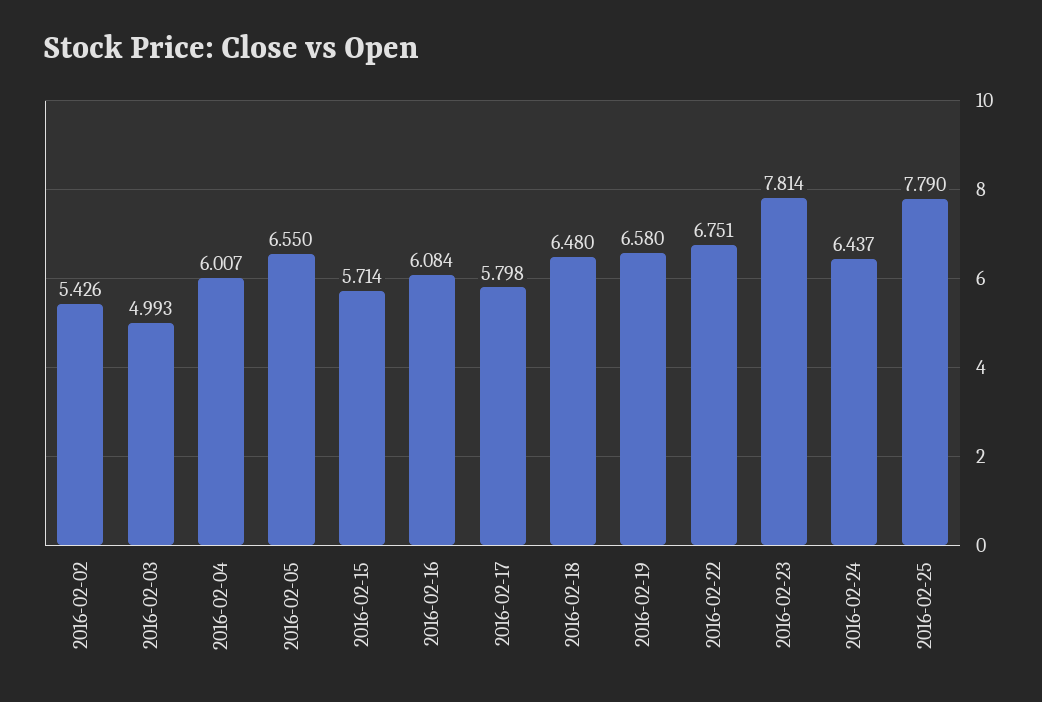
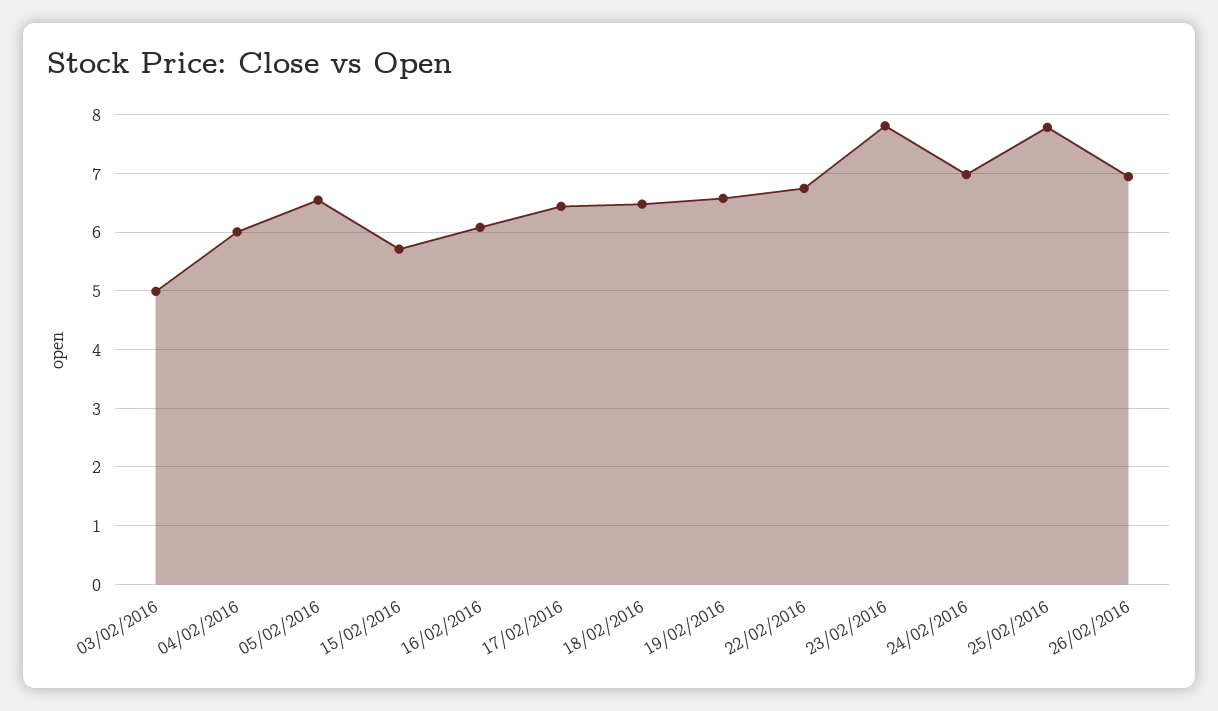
2016-02-02: 5.426 -> none
2016-02-17: 5.798 -> 6.4
2016-02-24: 6.437 -> 7
26/02/2016: none -> 7

